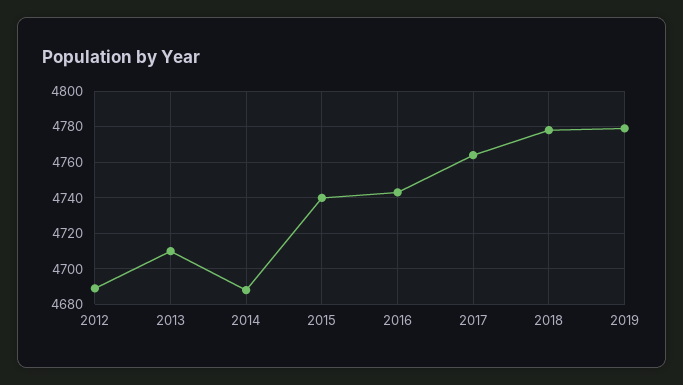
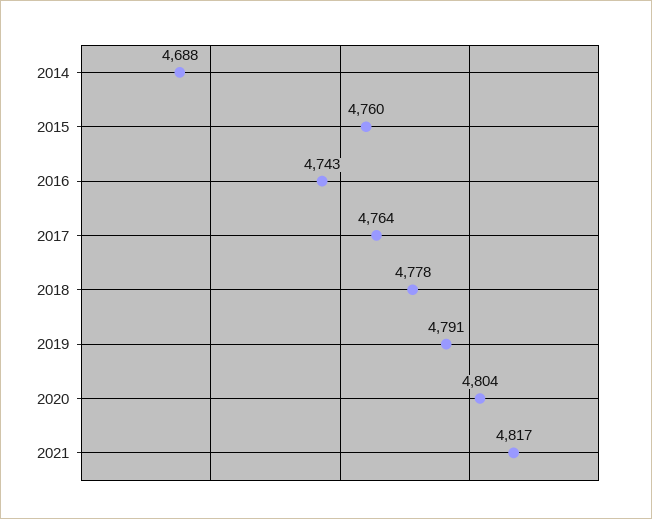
2012: 4690 -> none
2013: 4710 -> none
2015: 4740 -> 4760
2019: 4780 -> 4791
2020: none -> 4804
2021: none -> 4817

